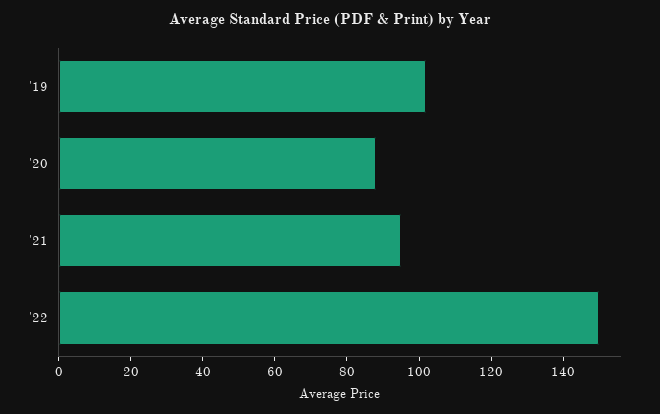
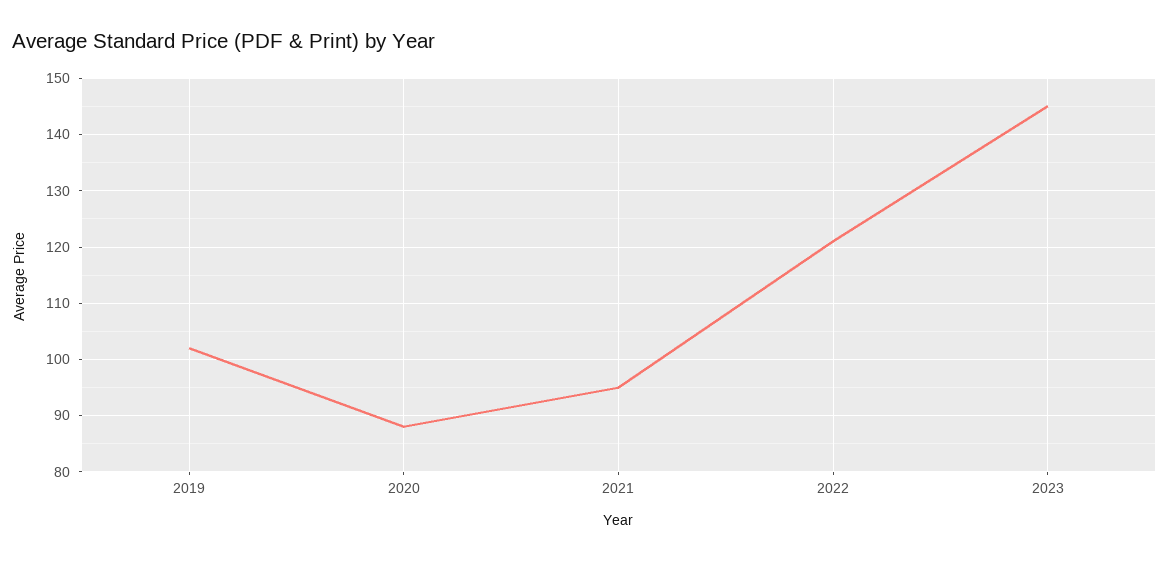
'22: 150 -> 120
2023: none -> 145

